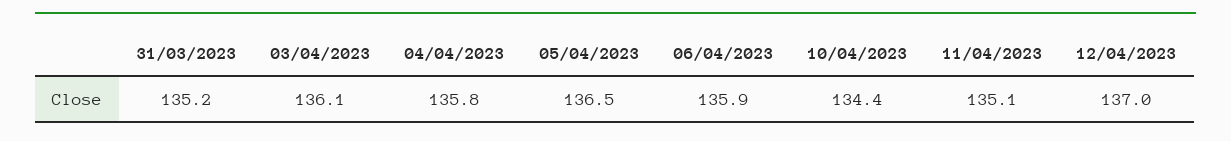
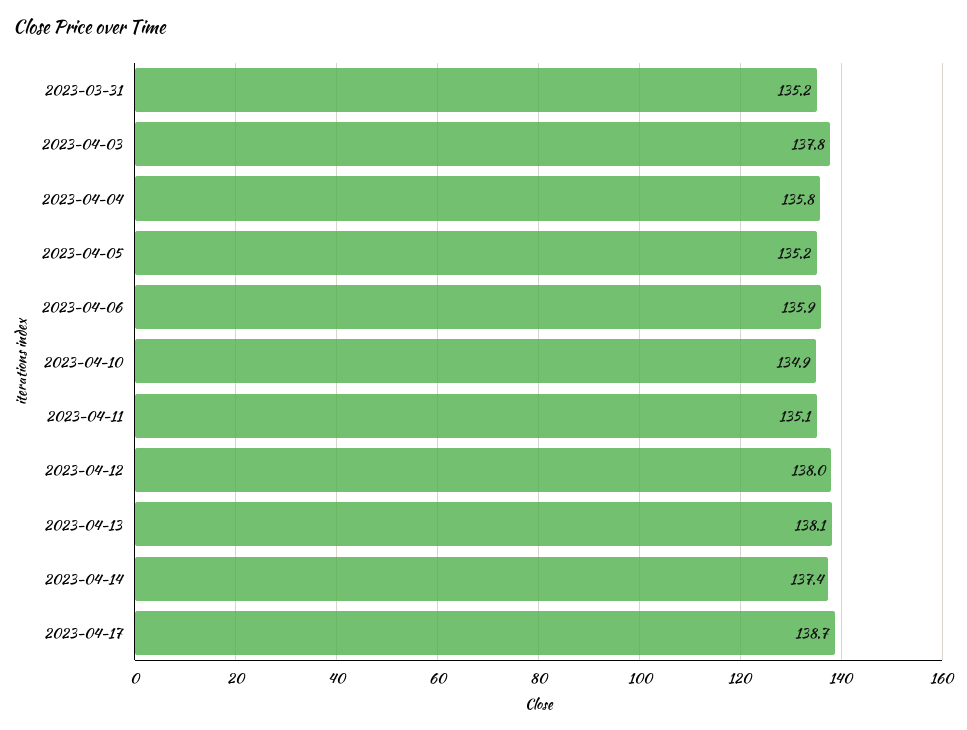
03/04/2023: 136.1 -> 137.8
05/04/2023: 136.5 -> 135.2
10/04/2023: 134.4 -> 134.9
12/04/2023: 137 -> 138
2023-04-13: none -> 138.1
2023-04-14: none -> 137.4
2023-04-17: none -> 138.7

